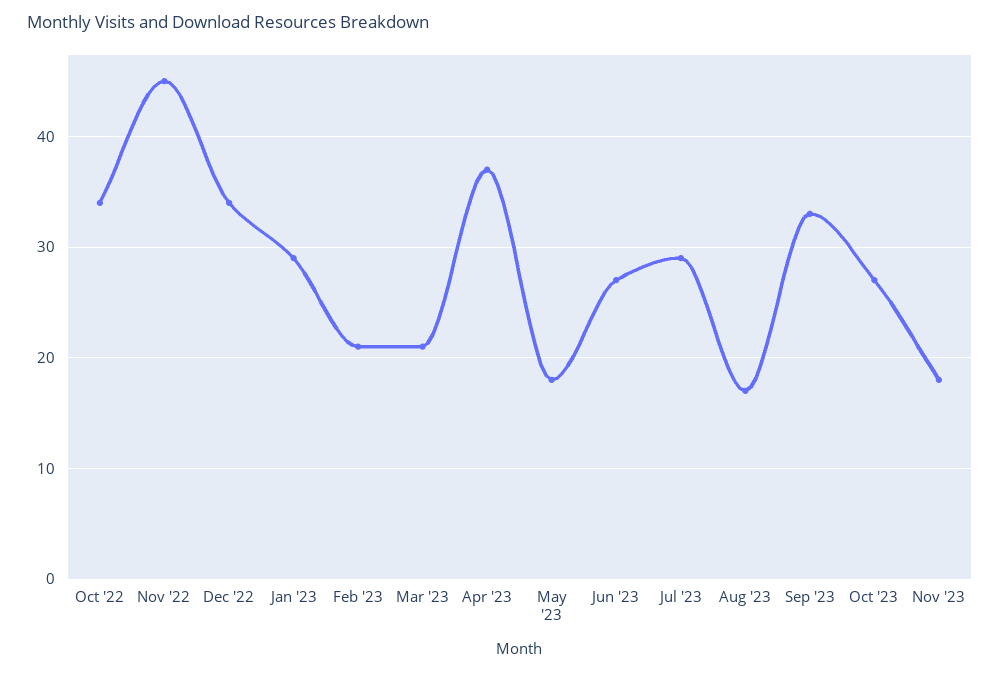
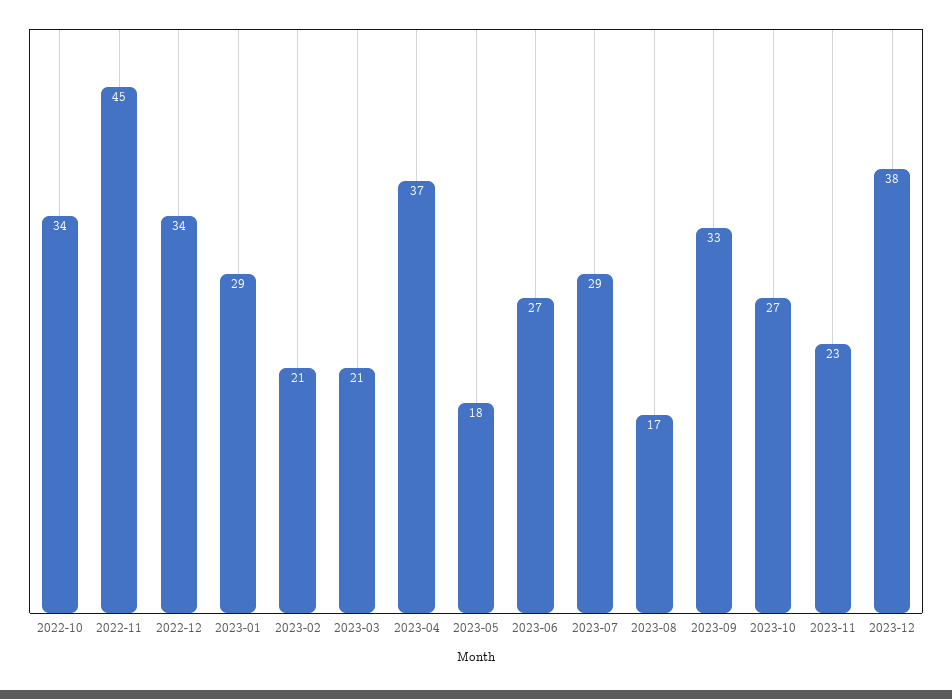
Nov '23: 18 -> 23
2023-12: none -> 38

